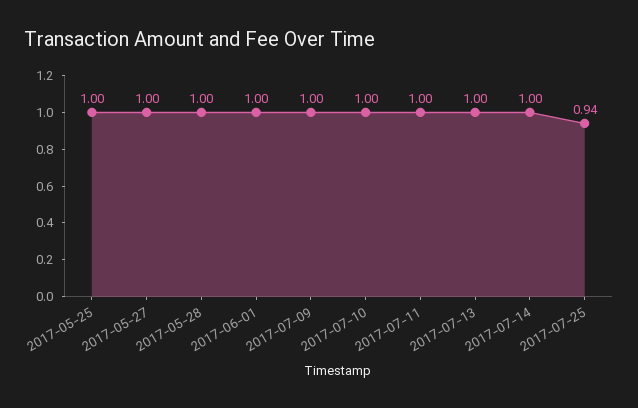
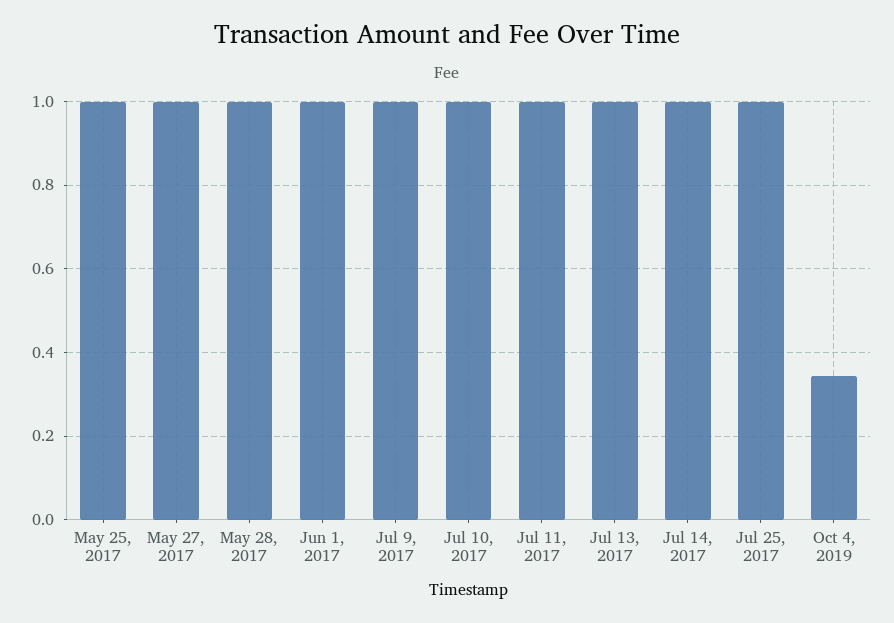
2017-07-25: 0.94 -> 1
Oct 4, 2019: none -> 0.34

